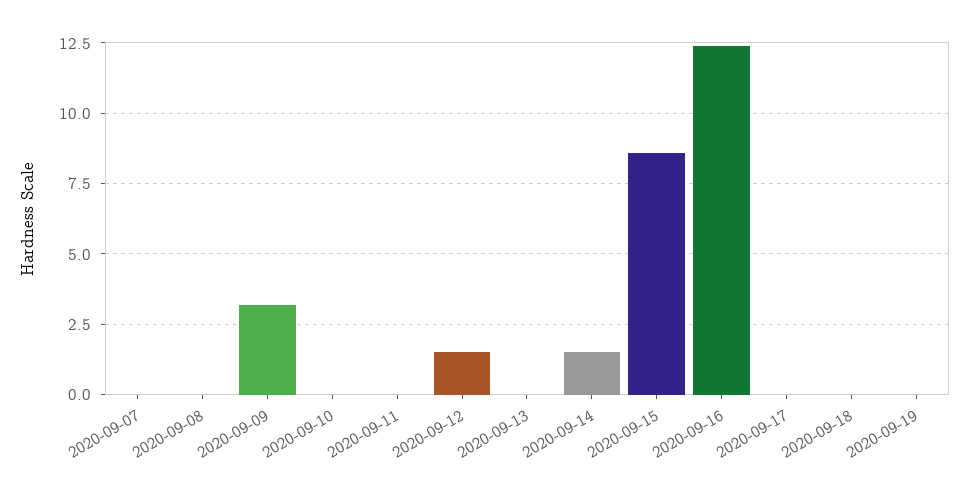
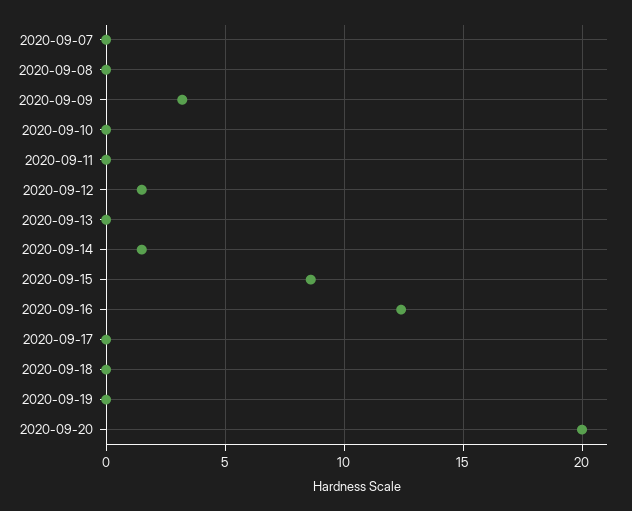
2020-09-20: none -> 20

